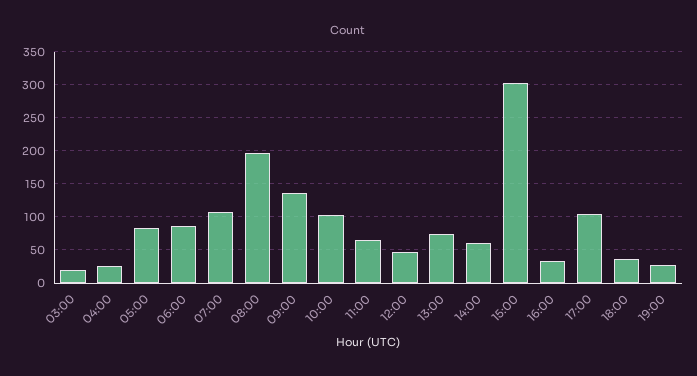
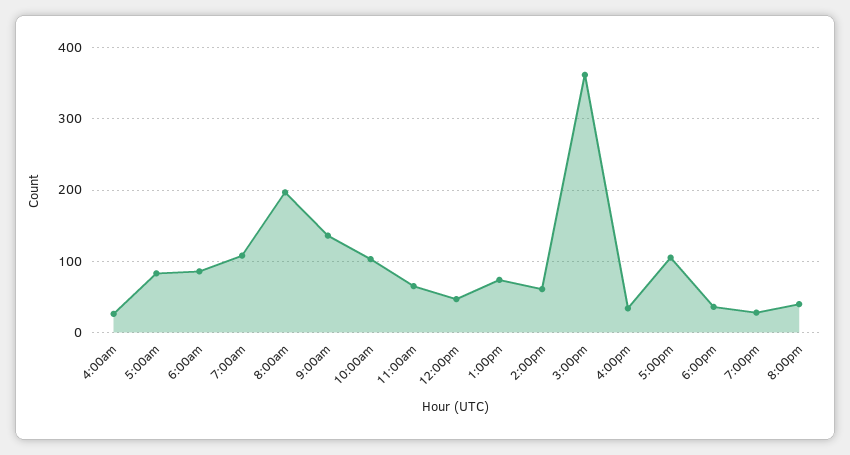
03:00: 20 -> none
15:00: 300 -> 360
8:00pm: none -> 40

